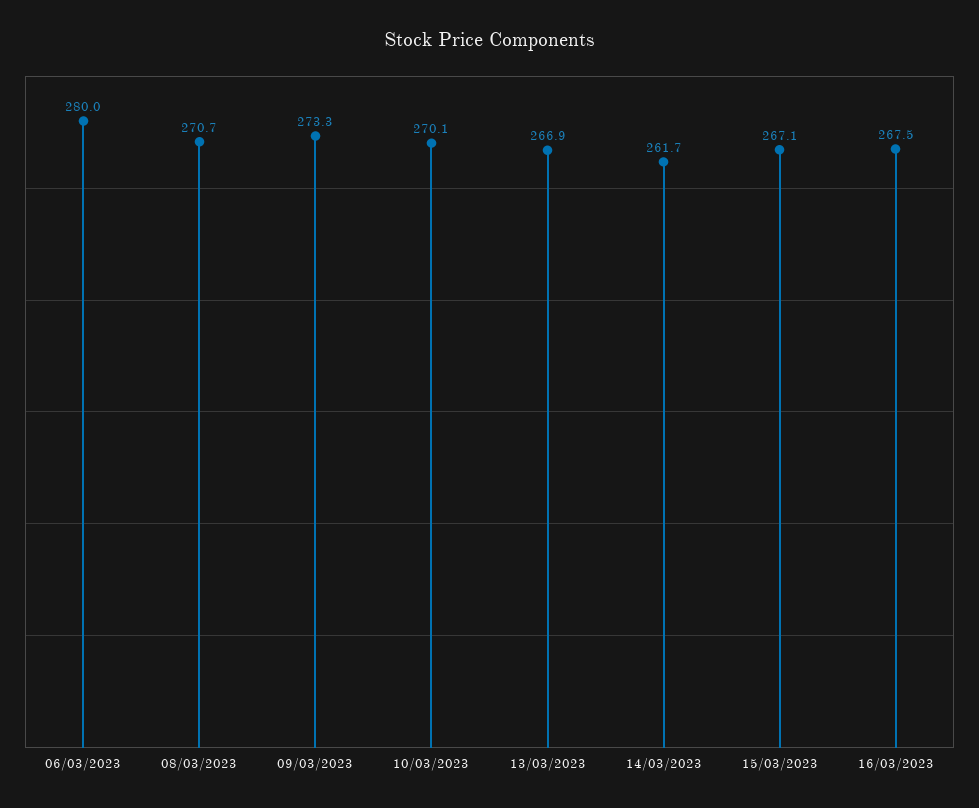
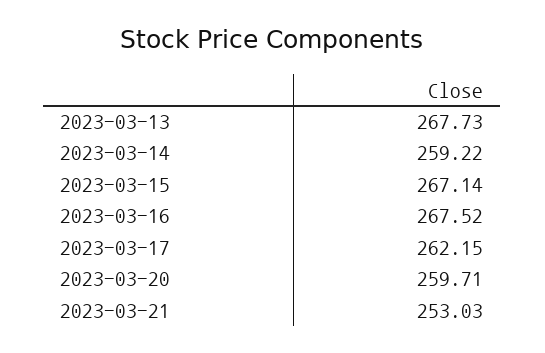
06/03/2023: 280 -> none
08/03/2023: 270.7 -> none
09/03/2023: 273.3 -> none
10/03/2023: 270.1 -> none
13/03/2023: 266.9 -> 267.73
14/03/2023: 261.7 -> 259.22
2023-03-17: none -> 262.15
2023-03-20: none -> 259.71
2023-03-21: none -> 253.03

